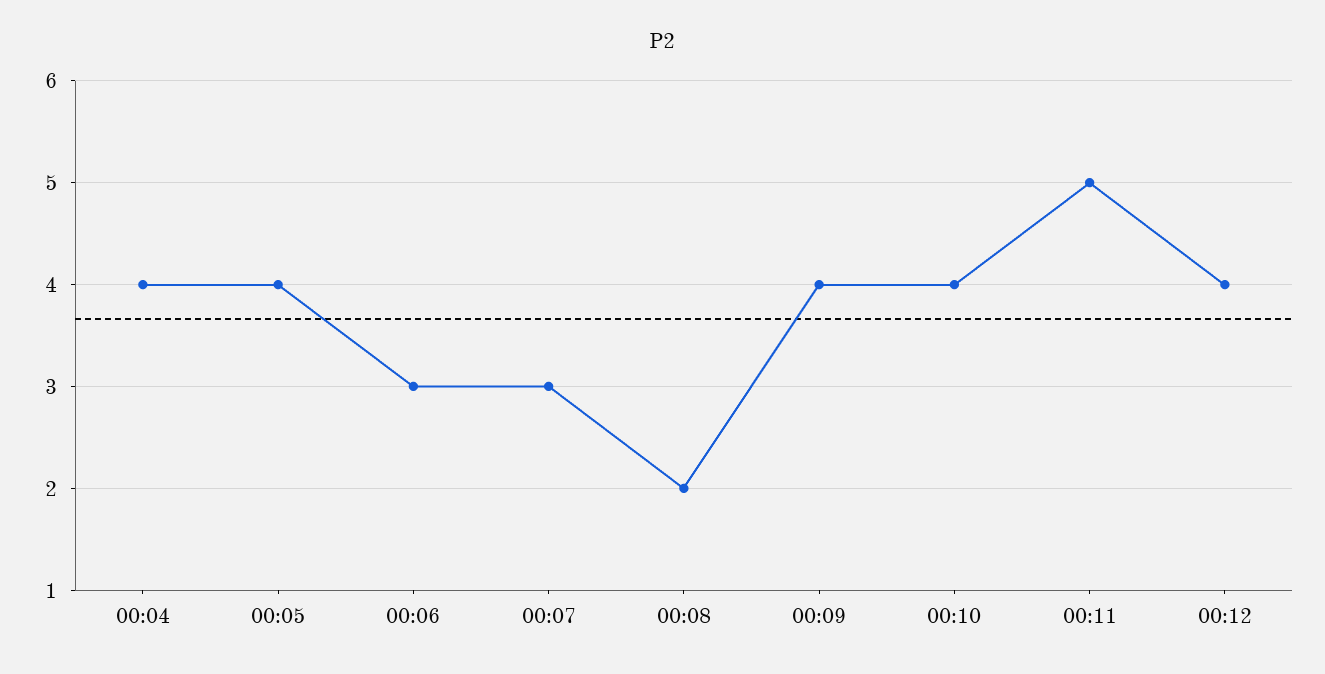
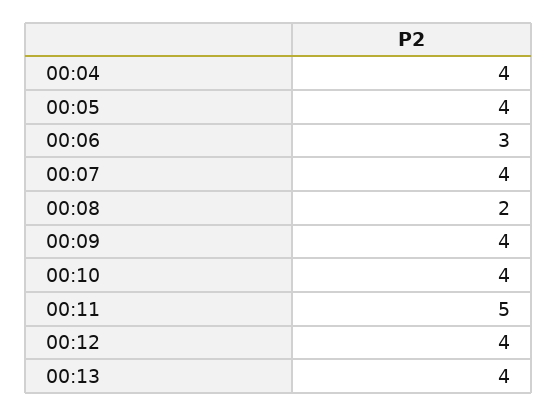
00:07: 3 -> 4
00:13: none -> 4

